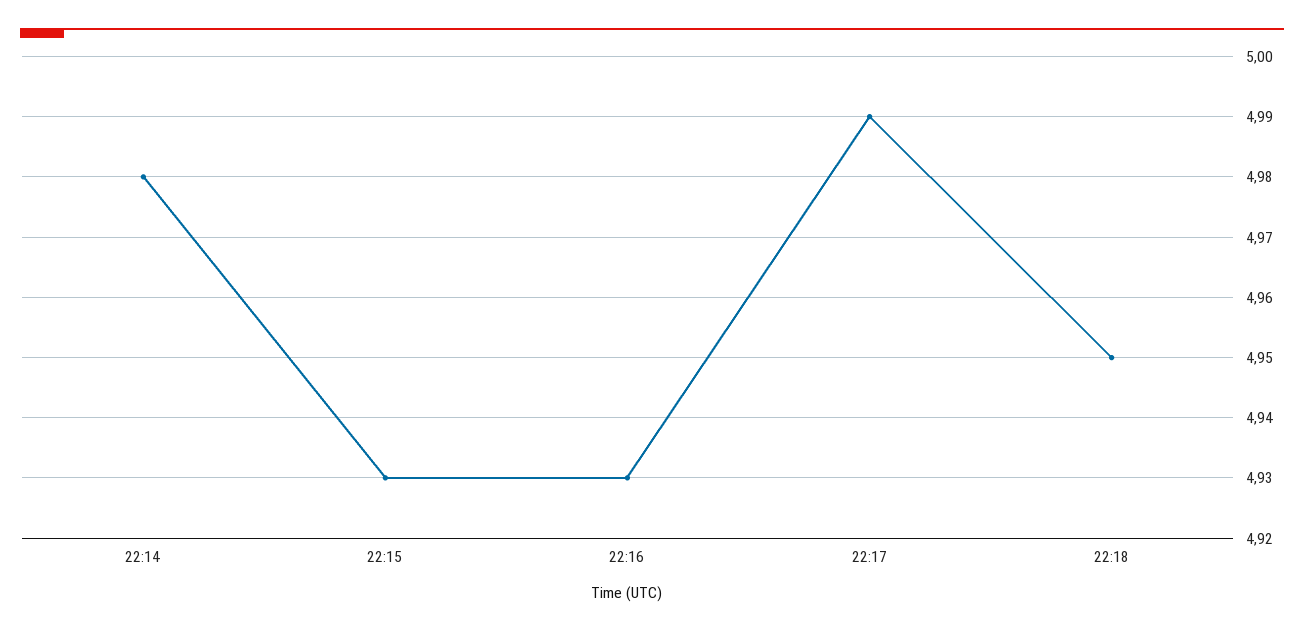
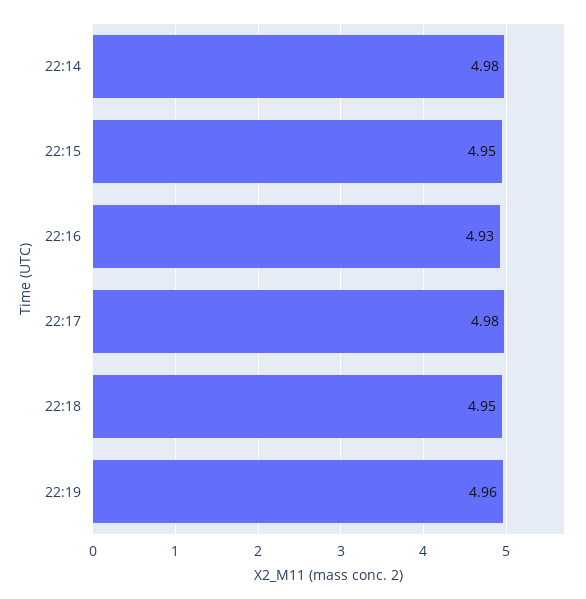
22:15: 4.93 -> 4.95
22:17: 4.99 -> 4.98
22:19: none -> 4.96

